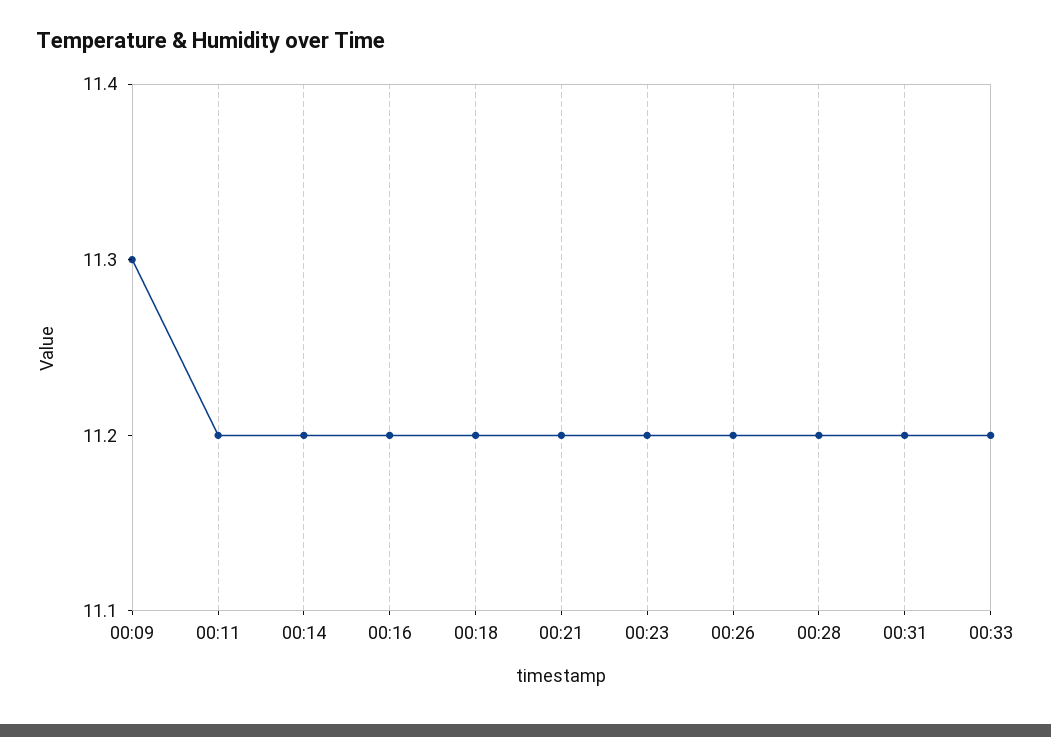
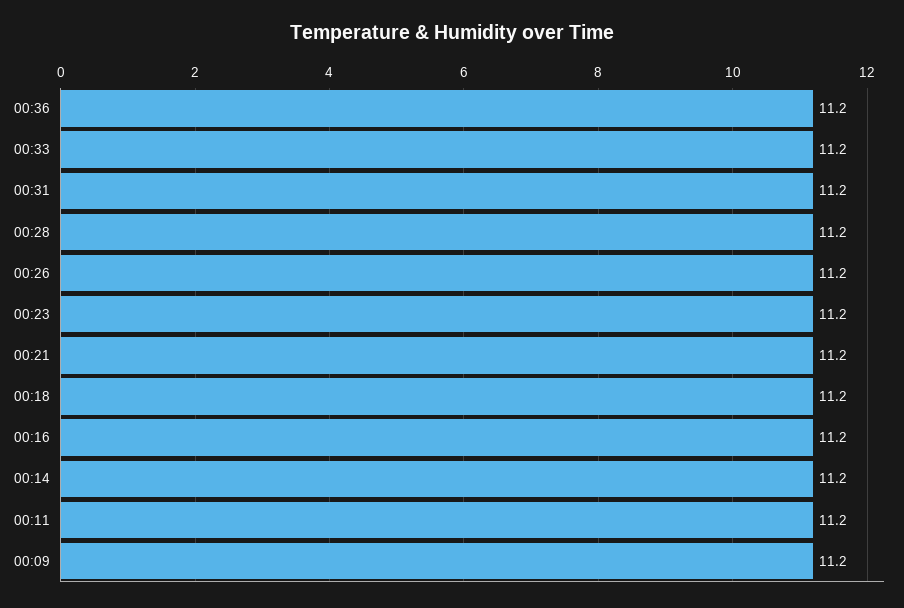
00:09: 11.3 -> 11.2
00:36: none -> 11.2

